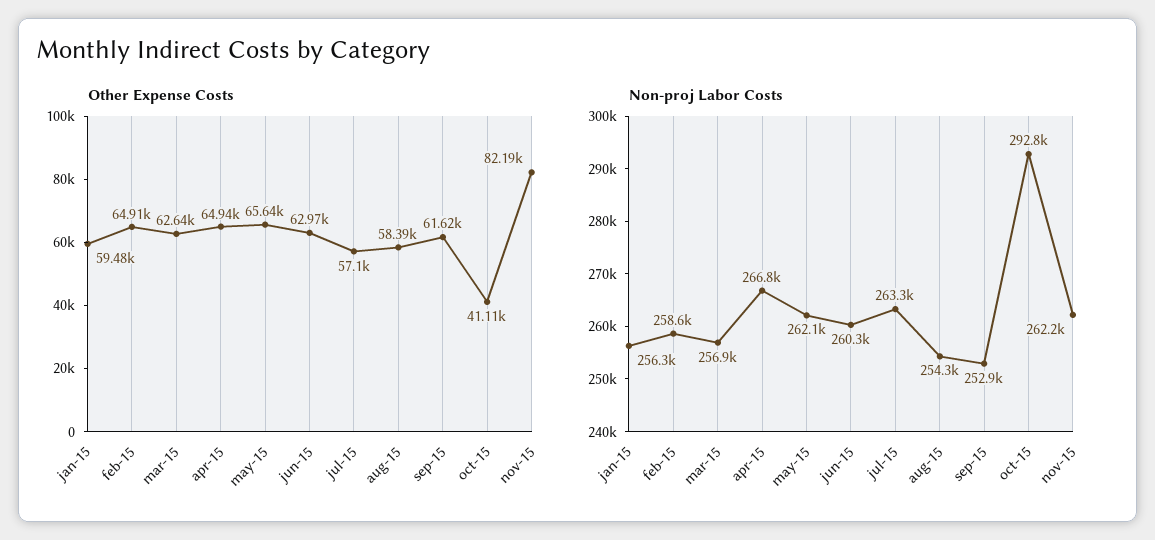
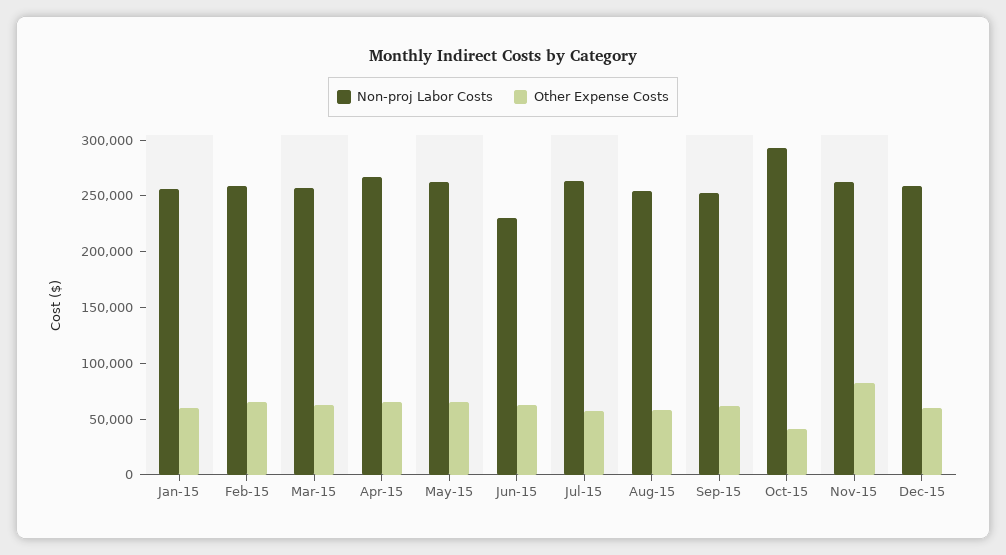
Non-proj Labor Costs, jun-15: 260300 -> 230000
Non-proj Labor Costs, Dec-15: none -> 260000
Other Expense Costs, Dec-15: none -> 60000

